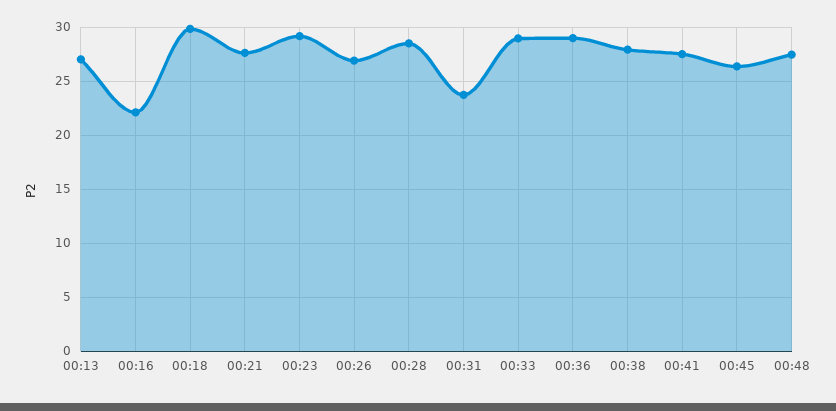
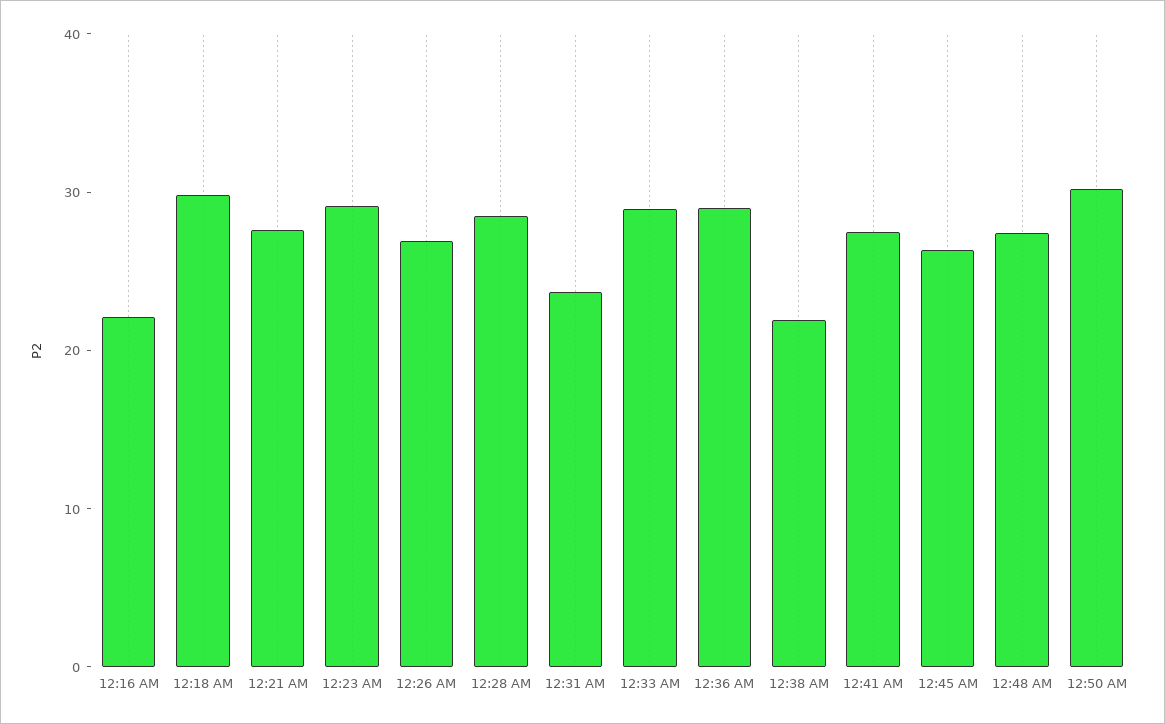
00:13: 27 -> none
00:38: 28 -> 22
12:50 AM: none -> 30

